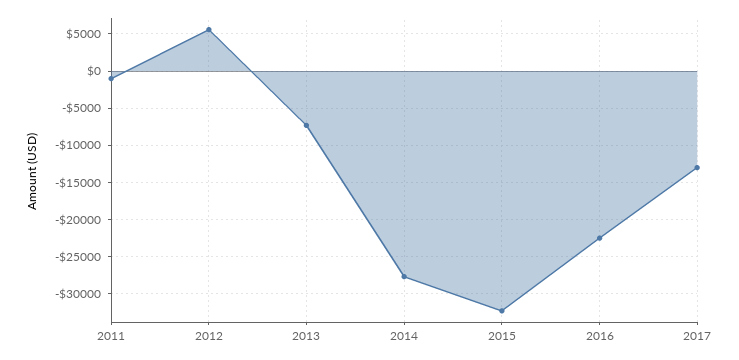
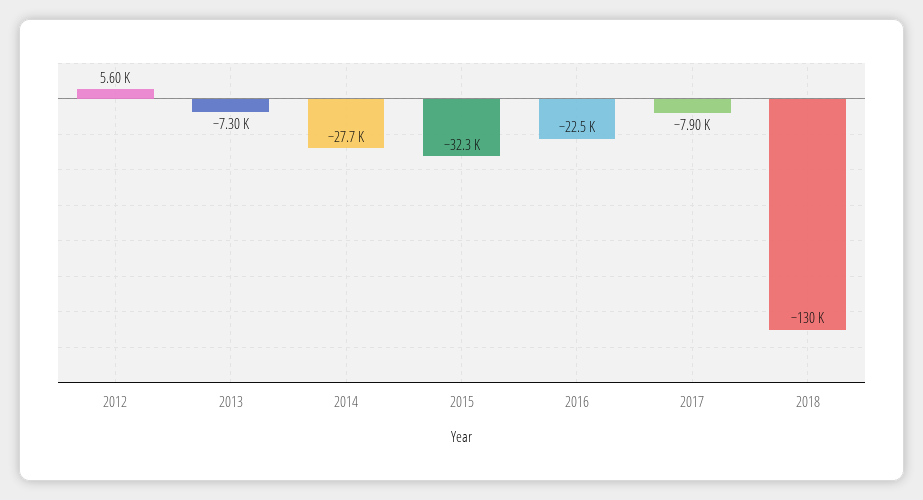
2011: -1000 -> none
2017: -13000 -> -7900
2018: none -> -130000

